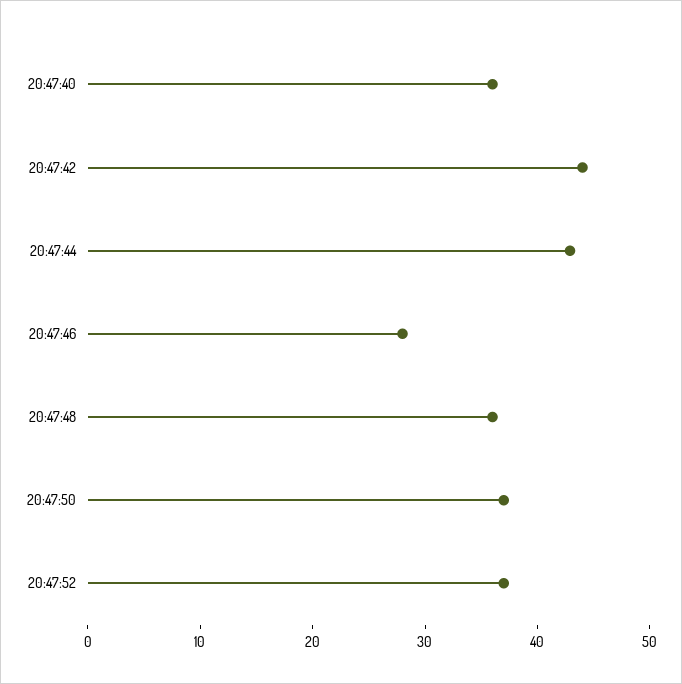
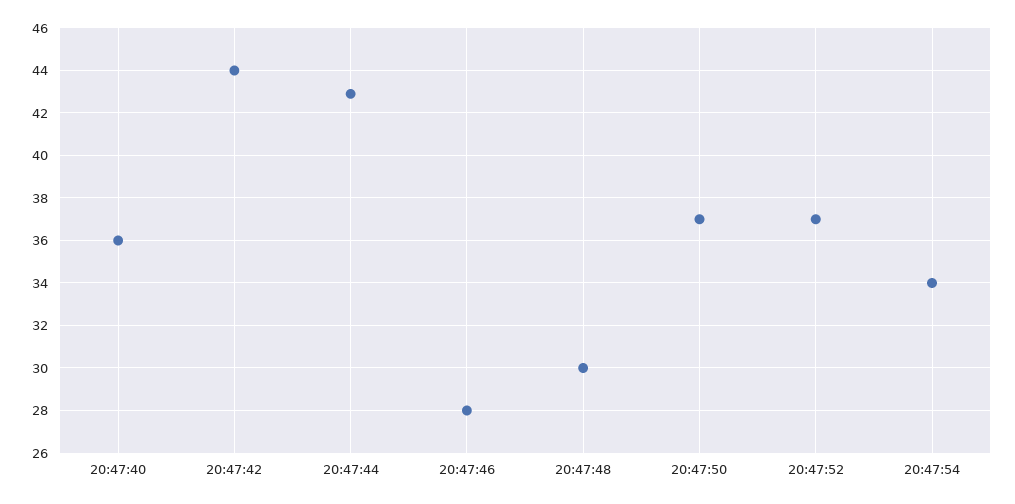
20:47:48: 36 -> 30
20:47:54: none -> 34

